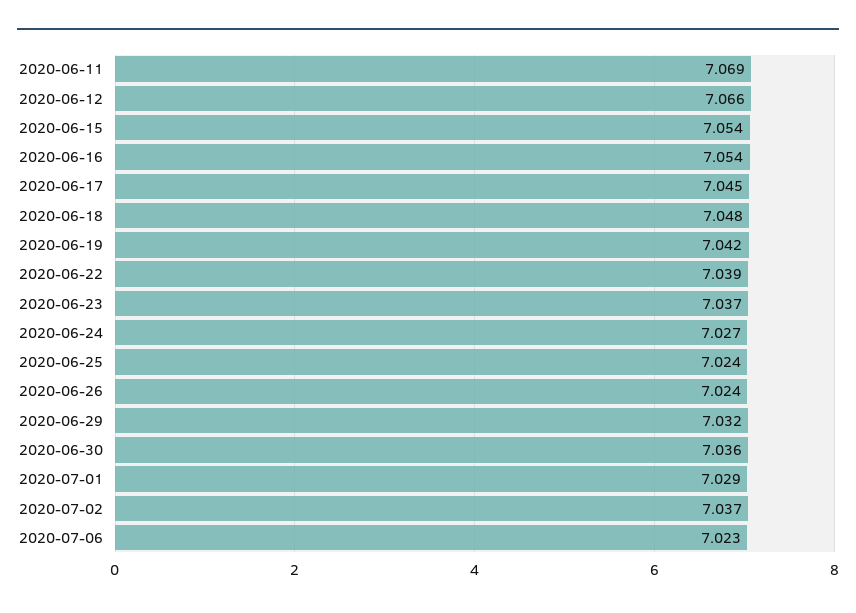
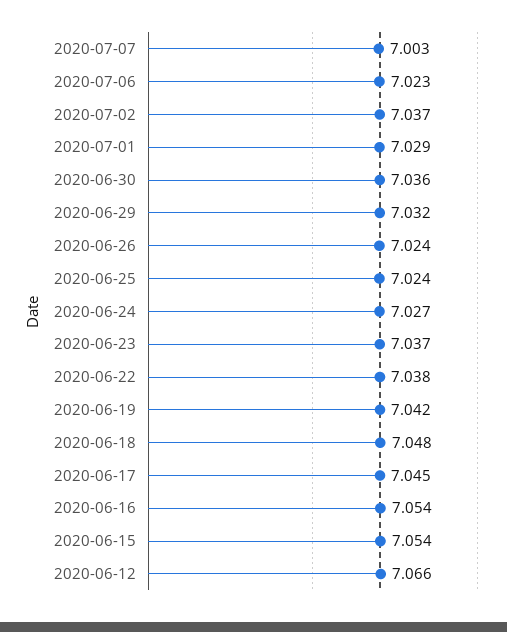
2020-06-11: 7.069 -> none
2020-06-22: 7.039 -> 7.038
2020-07-07: none -> 7.003

